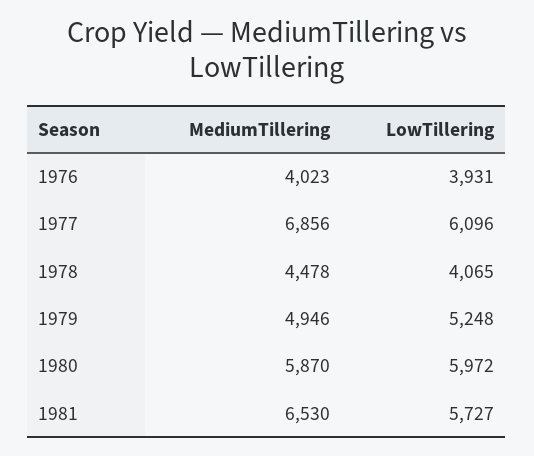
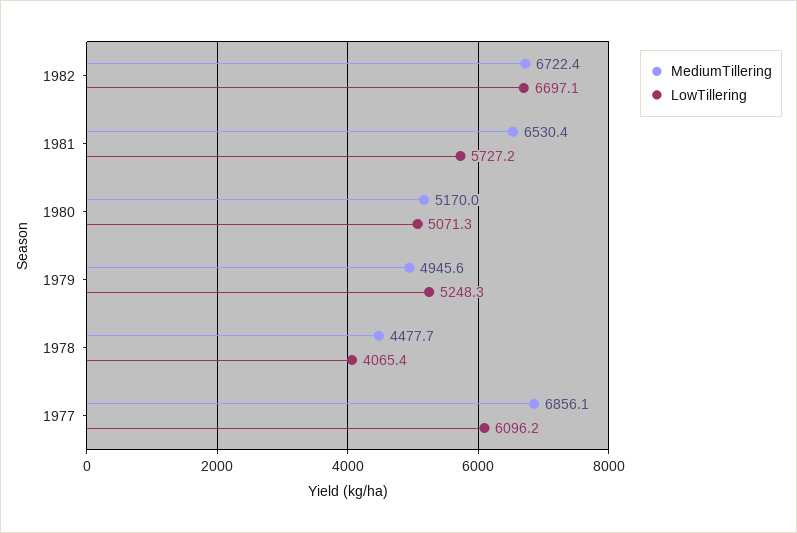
MediumTillering, 1976: 4023 -> none
LowTillering, 1976: 3931 -> none
MediumTillering, 1980: 5870 -> 5170
LowTillering, 1980: 5972 -> 5071.3
MediumTillering, 1982: none -> 6722.4
LowTillering, 1982: none -> 6697.1

